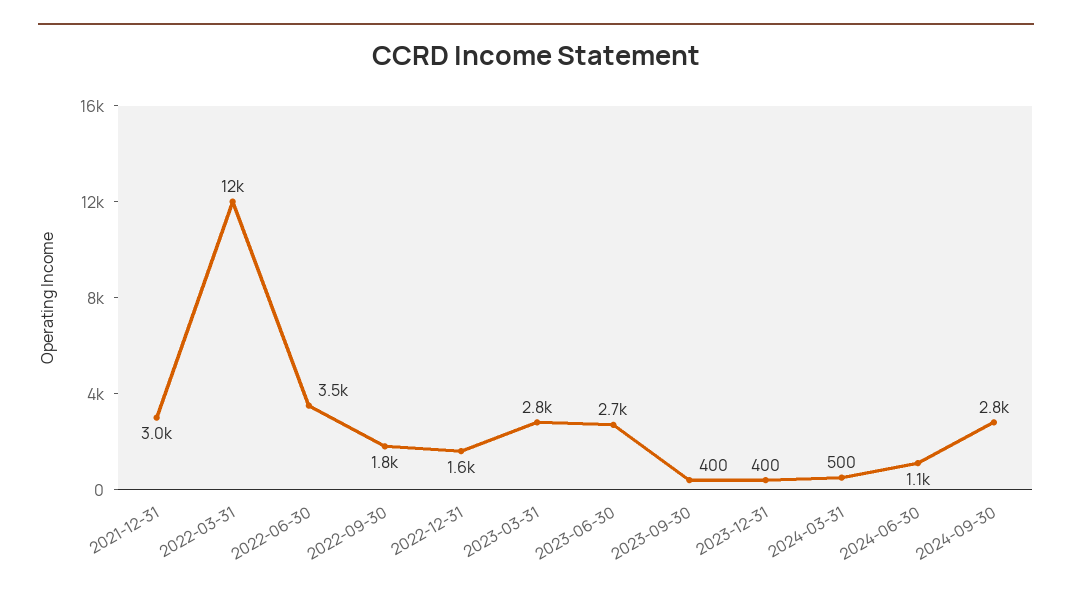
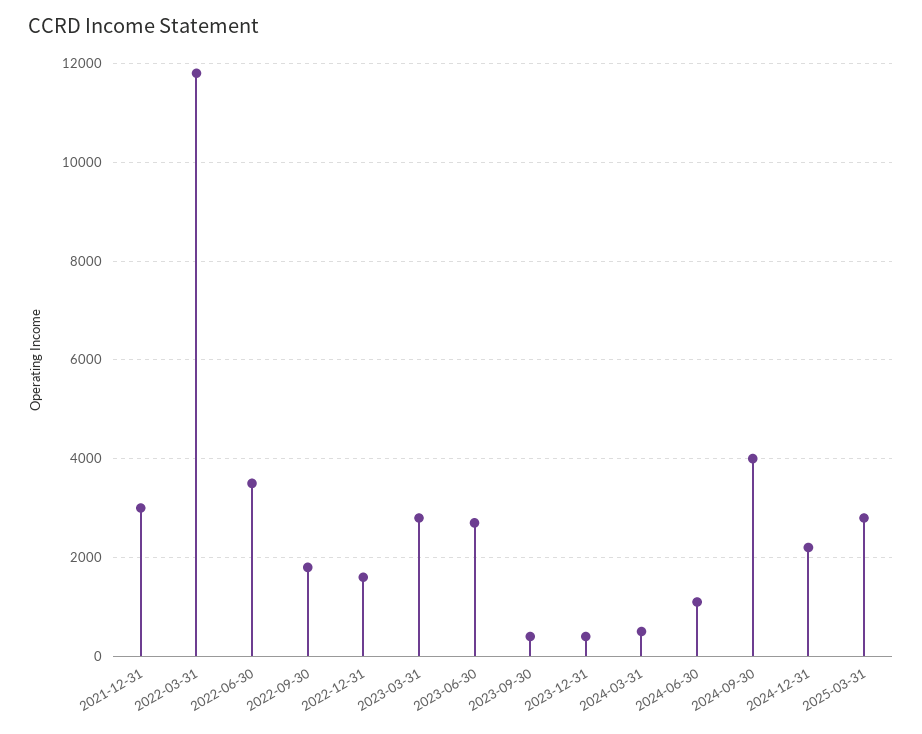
2024-09-30: 2800 -> 4000
2024-12-31: none -> 2200
2025-03-31: none -> 2800

